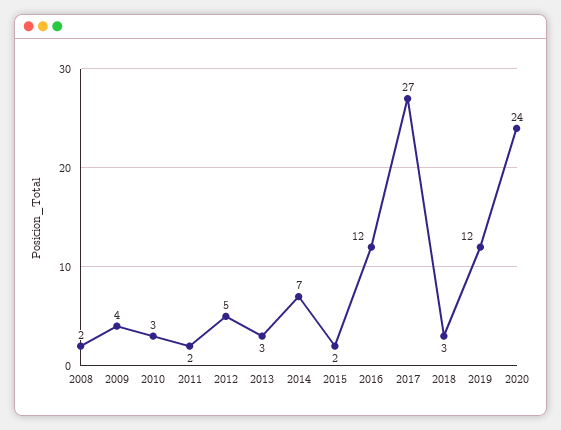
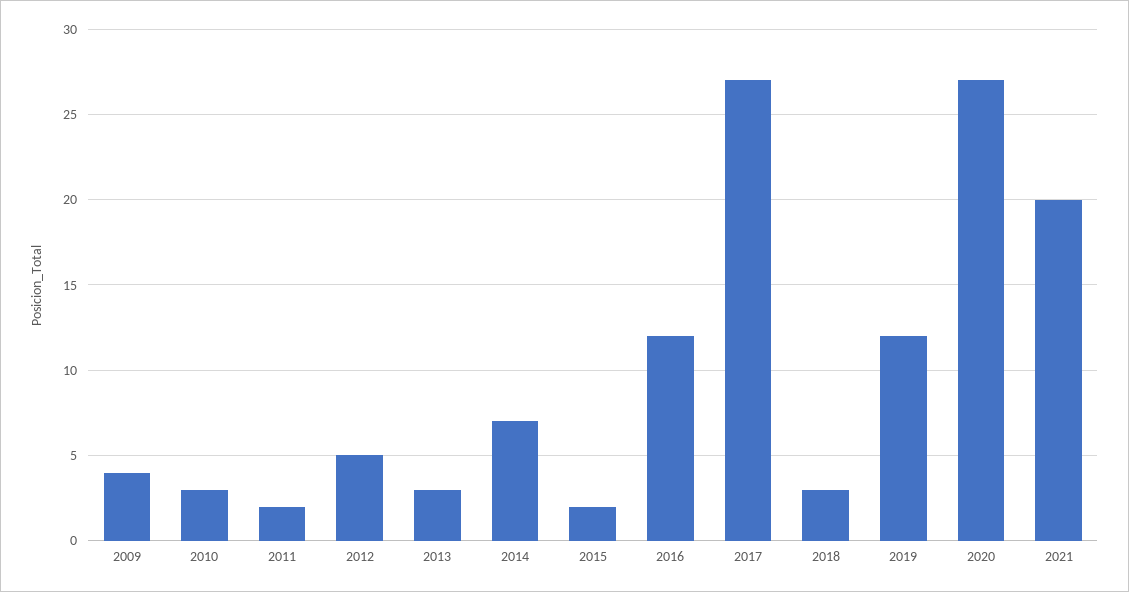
2008: 2 -> none
2020: 24 -> 27
2021: none -> 20

